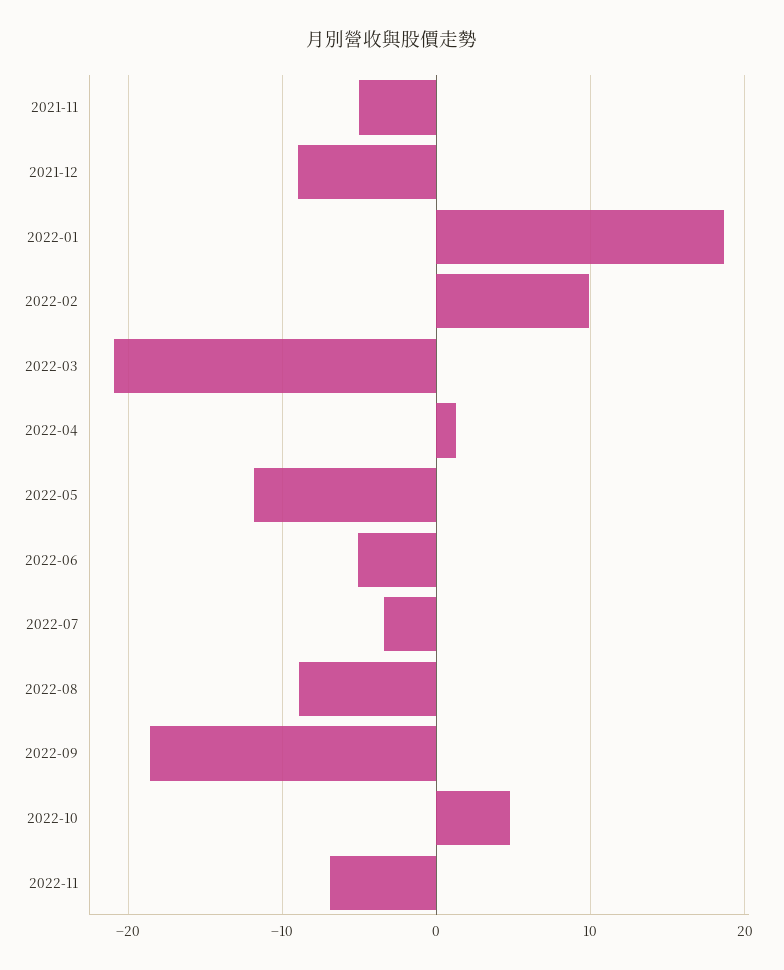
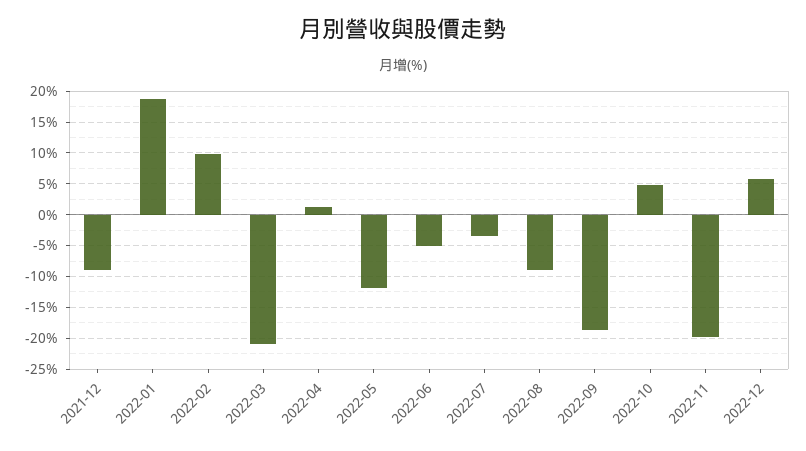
2021-11: -5 -> none
2022-11: -7 -> -20
2022-12: none -> 6

